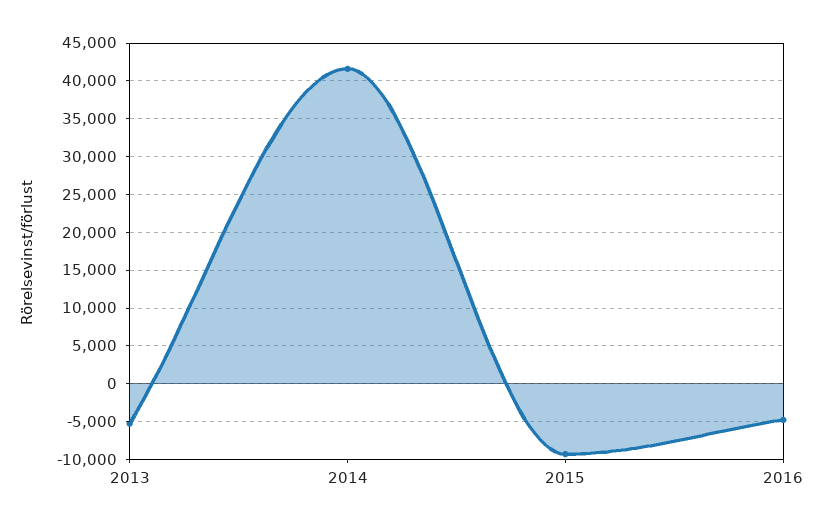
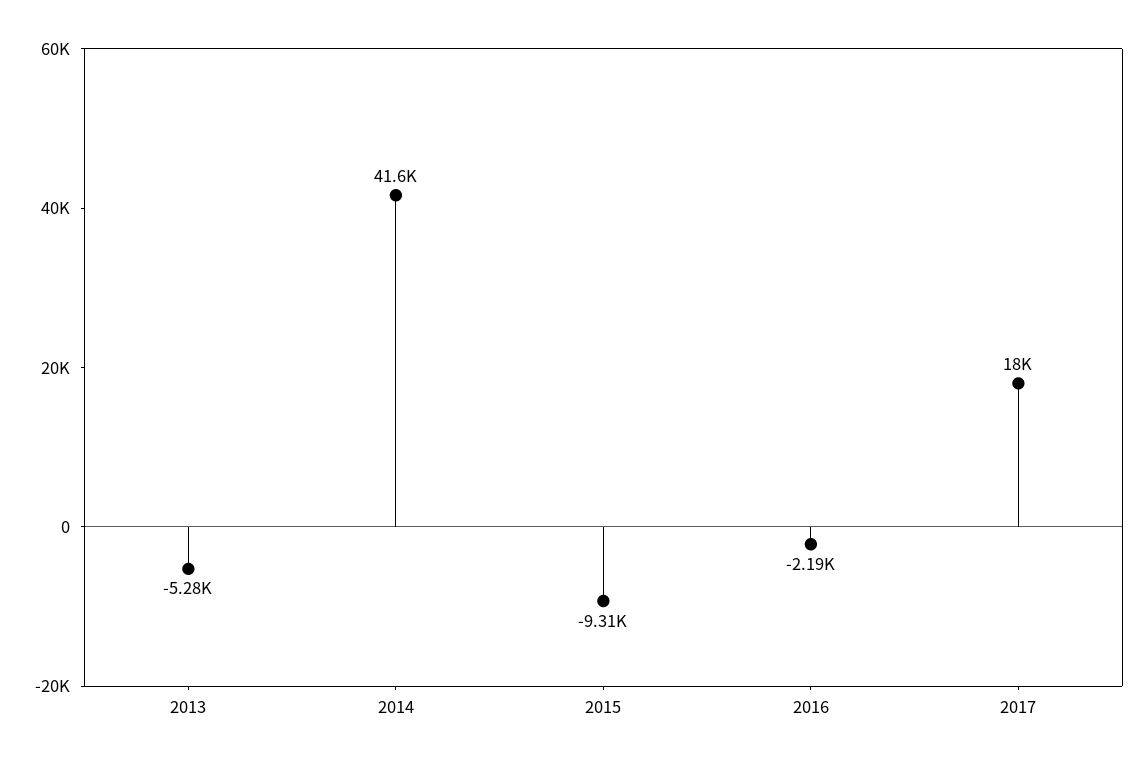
2016: -5000 -> -2190
2017: none -> 18000

